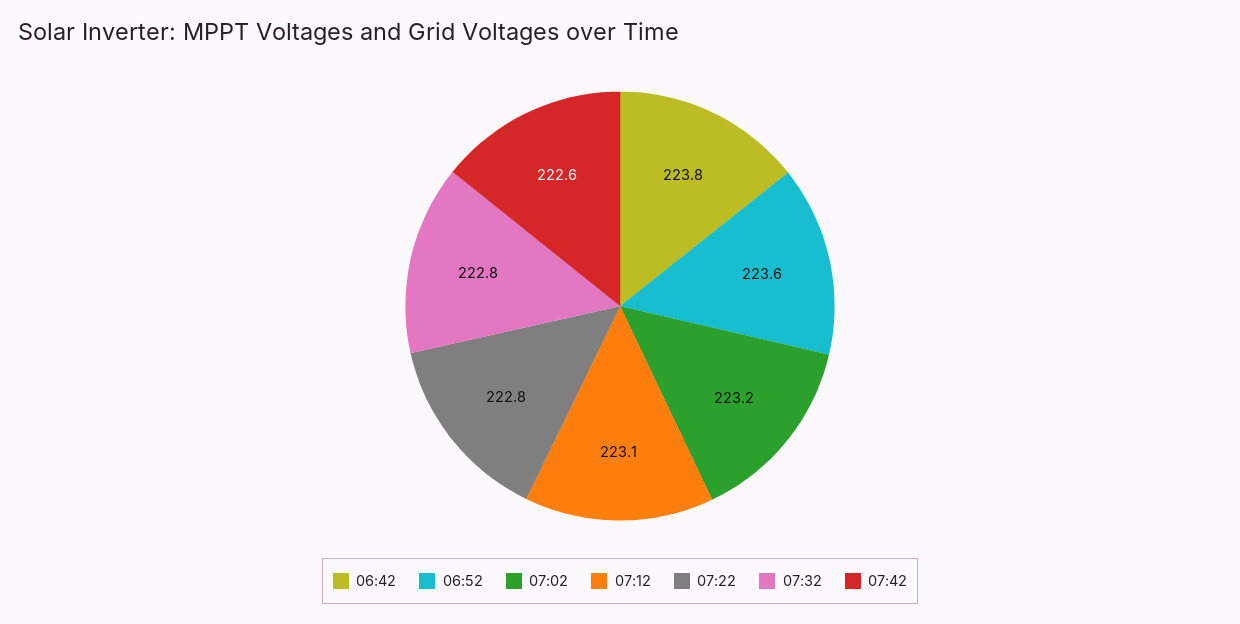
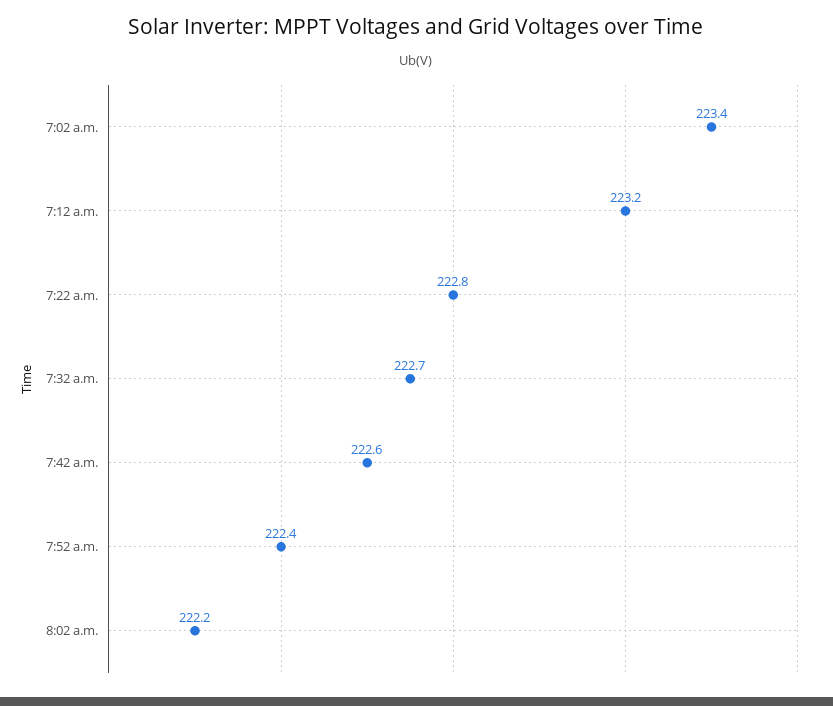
06:42: 223.8 -> none
06:52: 223.6 -> none
07:02: 223.2 -> 223.4
07:12: 223.1 -> 223.2
07:32: 222.8 -> 222.7
7:52 a.m.: none -> 222.4
8:02 a.m.: none -> 222.2

